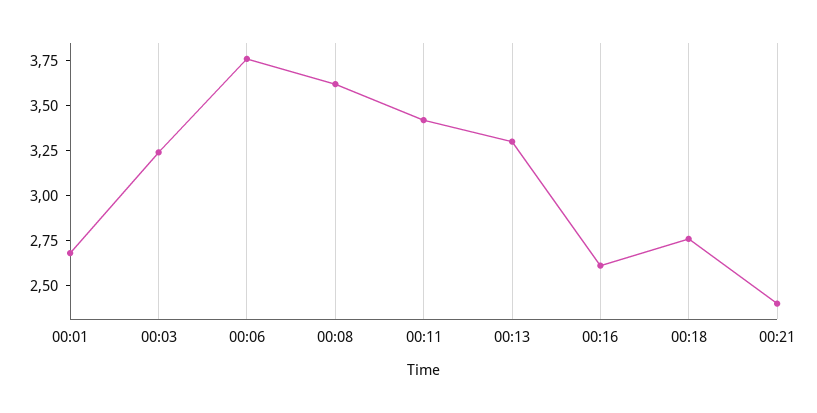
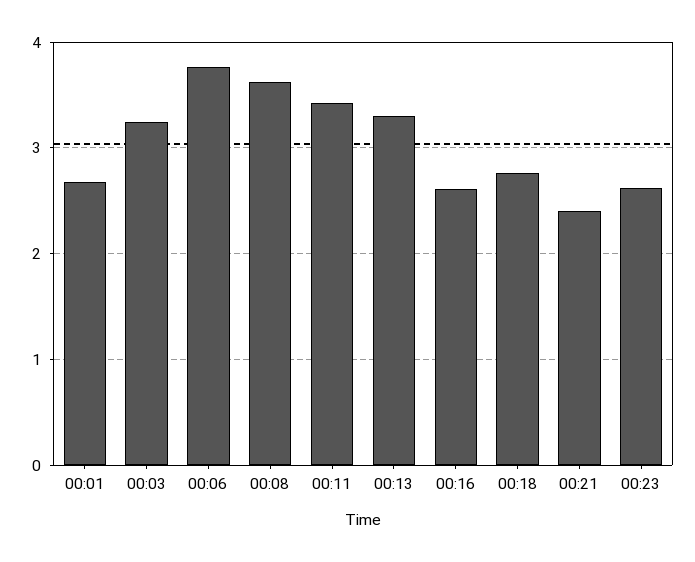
00:23: none -> 2.6

